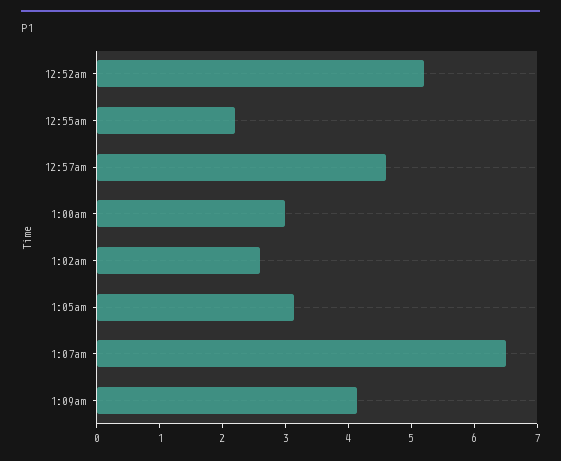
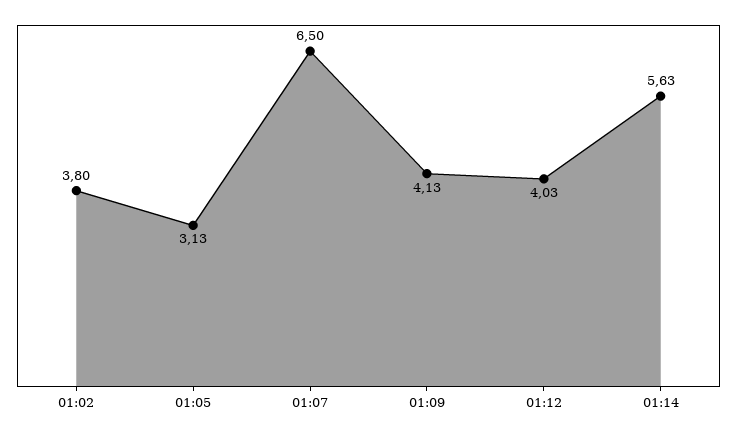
12:52am: 5.2 -> none
12:55am: 2.2 -> none
12:57am: 4.6 -> none
1:00am: 3 -> none
1:02am: 2.6 -> 3.8
01:12: none -> 4.03
01:14: none -> 5.63

